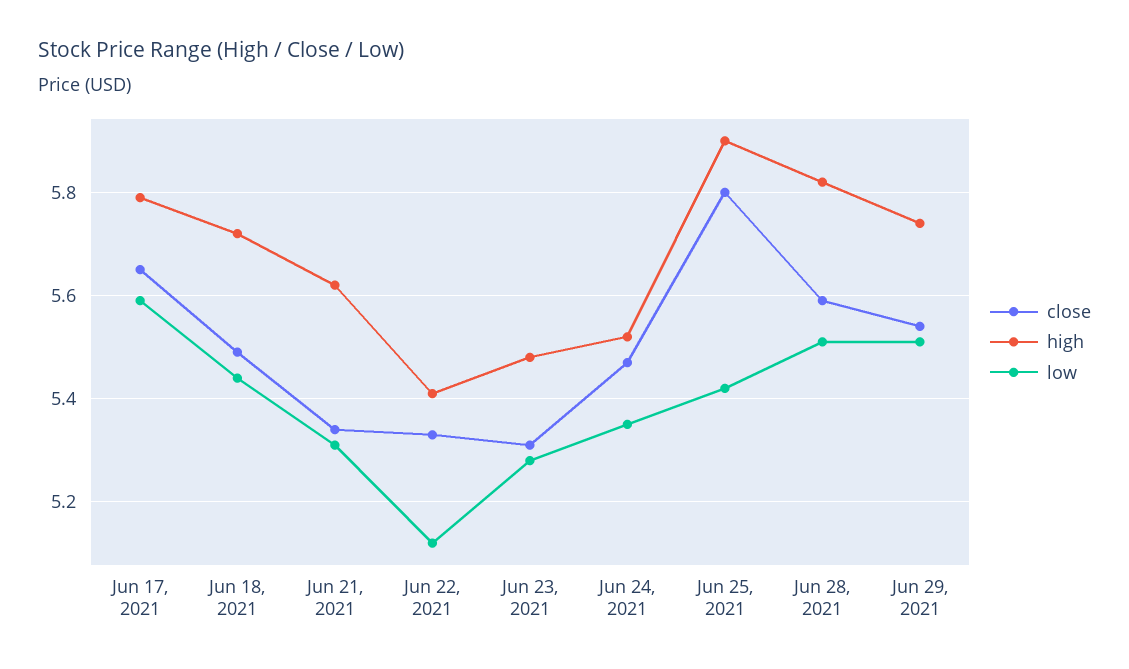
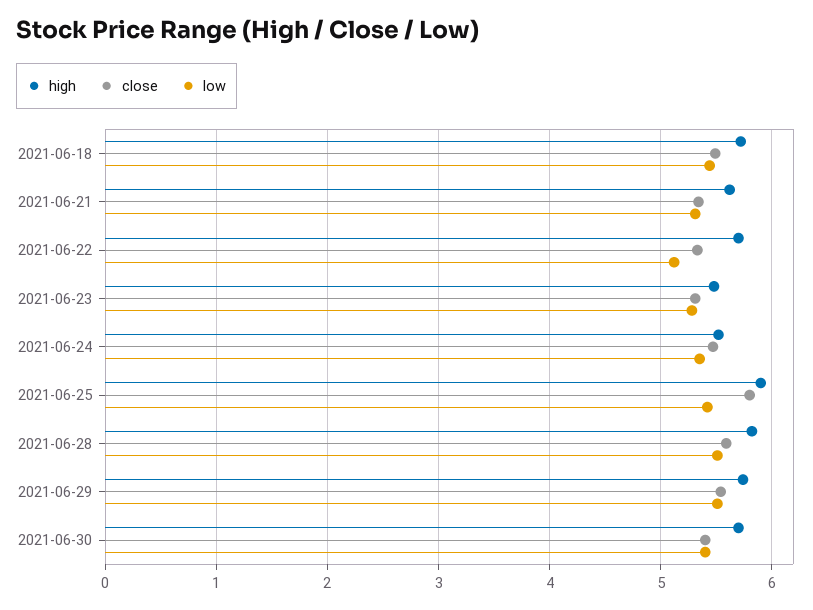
close, Jun 17, 2021: 5.65 -> none
high, Jun 17, 2021: 5.8 -> none
low, Jun 17, 2021: 5.6 -> none
high, Jun 22, 2021: 5.4 -> 5.7
high, 2021-06-30: none -> 5.7
close, 2021-06-30: none -> 5.4
low, 2021-06-30: none -> 5.4

